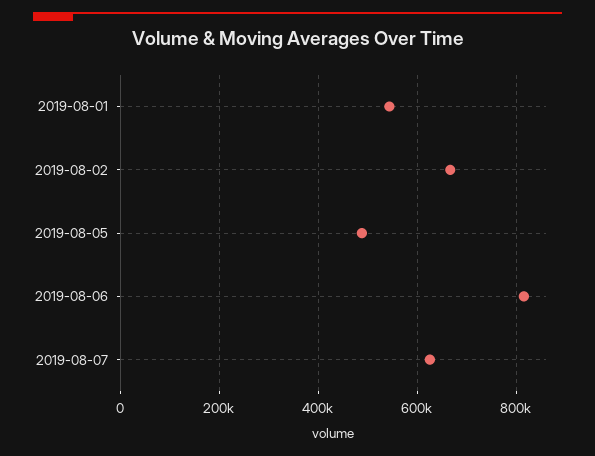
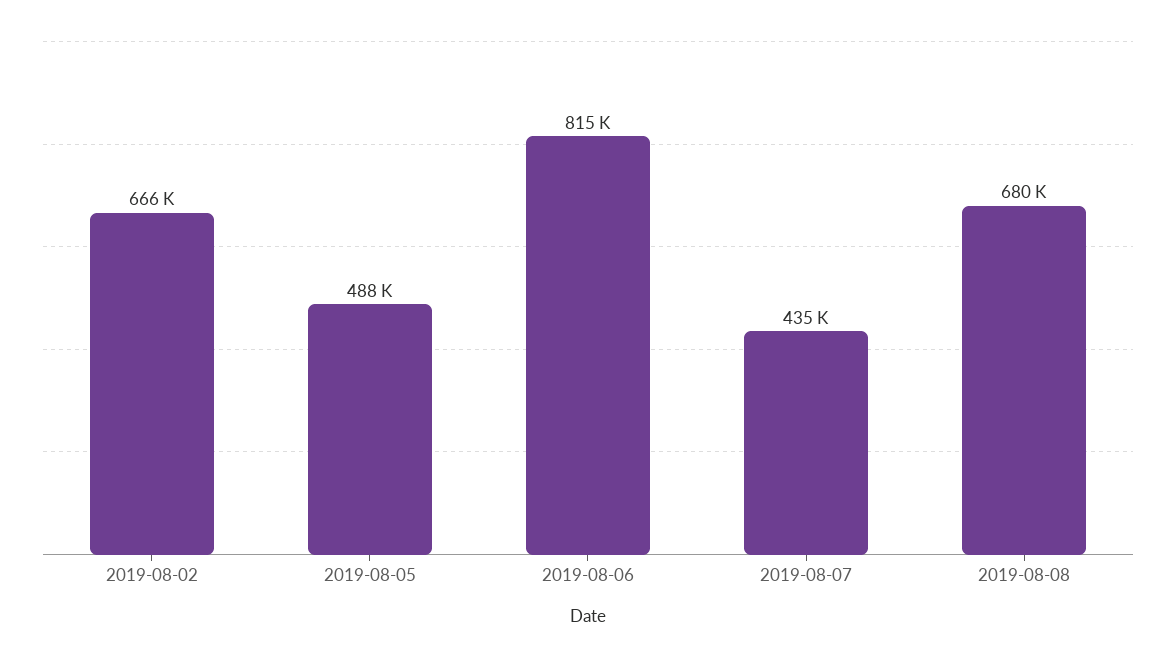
2019-08-01: 540000 -> none
2019-08-07: 620000 -> 435000
2019-08-08: none -> 680000

